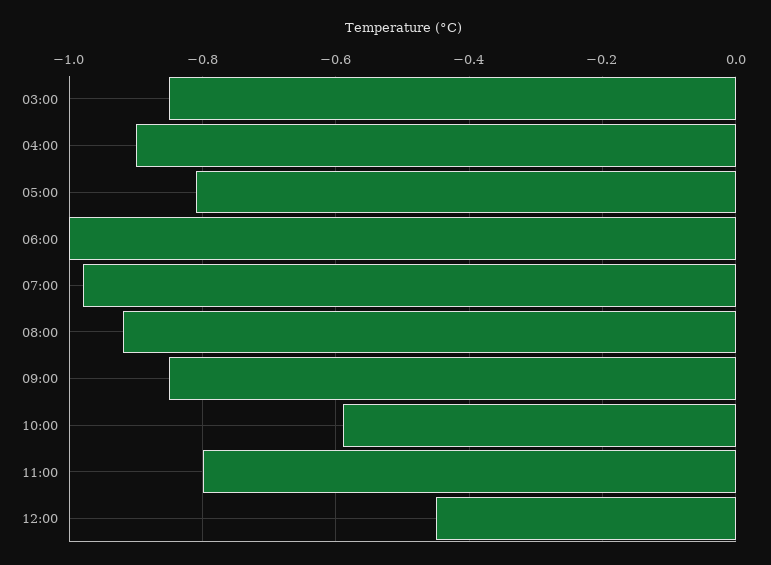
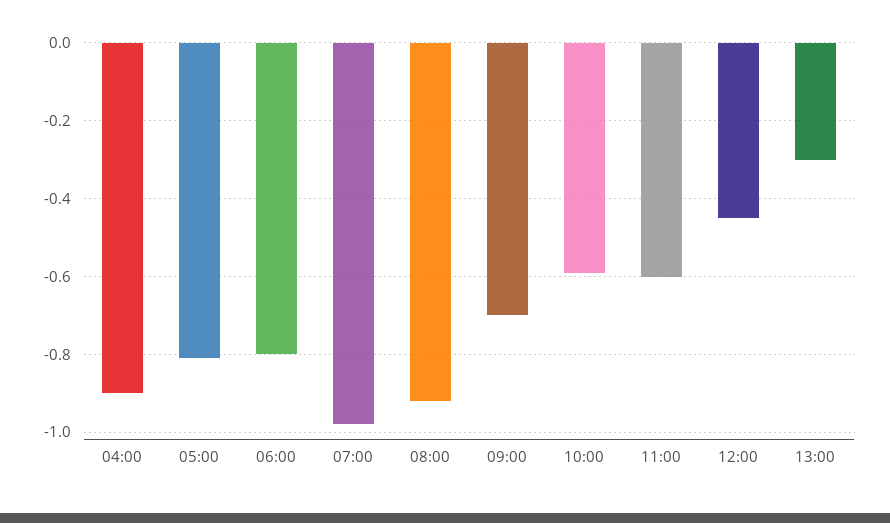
03:00: -0.85 -> none
06:00: -1 -> -0.8
09:00: -0.85 -> -0.7
11:00: -0.8 -> -0.6
13:00: none -> -0.3

